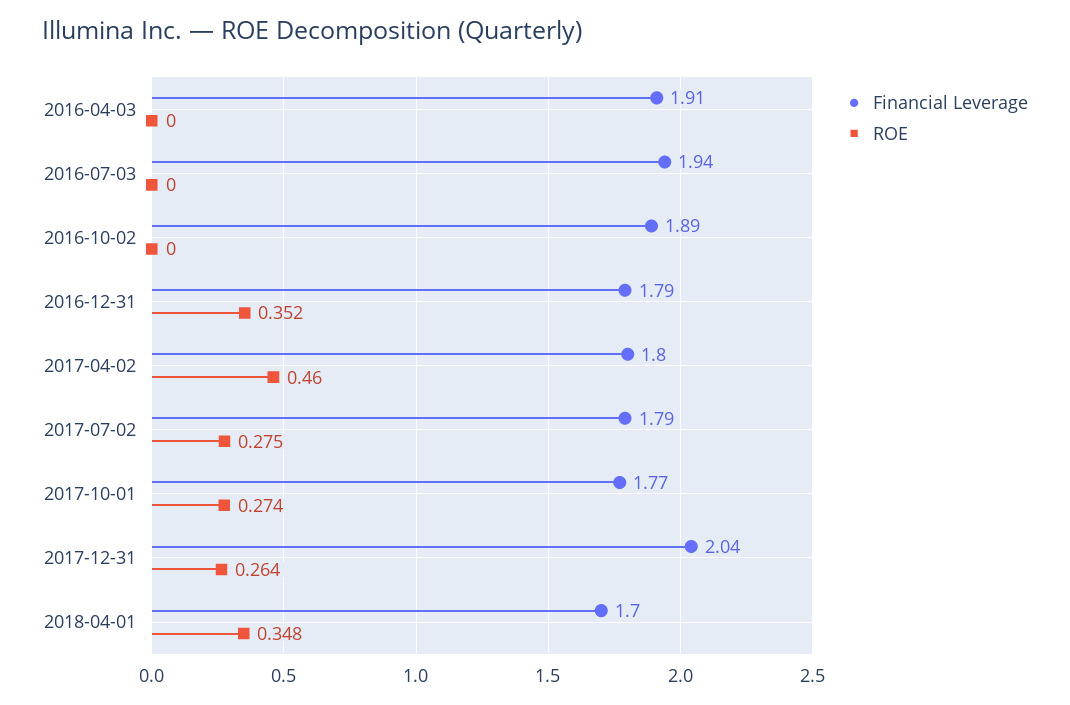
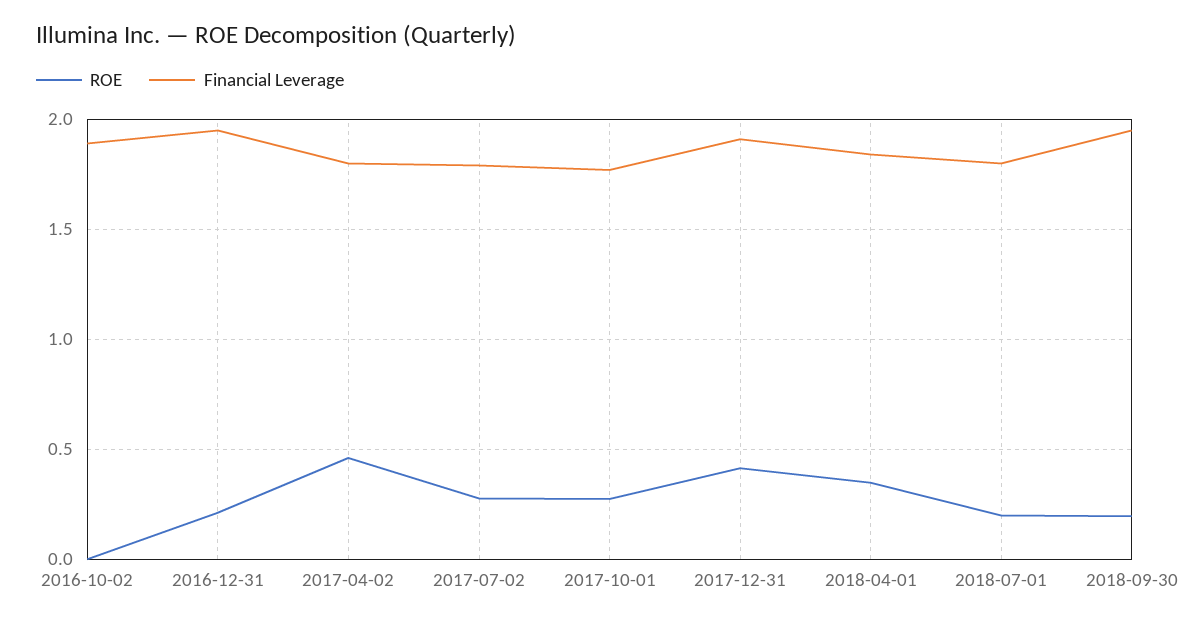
Financial Leverage, 2016-04-03: 1.91 -> none
ROE, 2016-04-03: 0 -> none
Financial Leverage, 2016-07-03: 1.94 -> none
ROE, 2016-07-03: 0 -> none
Financial Leverage, 2016-12-31: 1.79 -> 1.95
ROE, 2016-12-31: 0.352 -> 0.2
Financial Leverage, 2017-12-31: 2.04 -> 1.9
ROE, 2017-12-31: 0.264 -> 0.4
Financial Leverage, 2018-04-01: 1.7 -> 1.85
ROE, 2018-07-01: none -> 0.2
Financial Leverage, 2018-07-01: none -> 1.8
ROE, 2018-09-30: none -> 0.2
Financial Leverage, 2018-09-30: none -> 1.95

